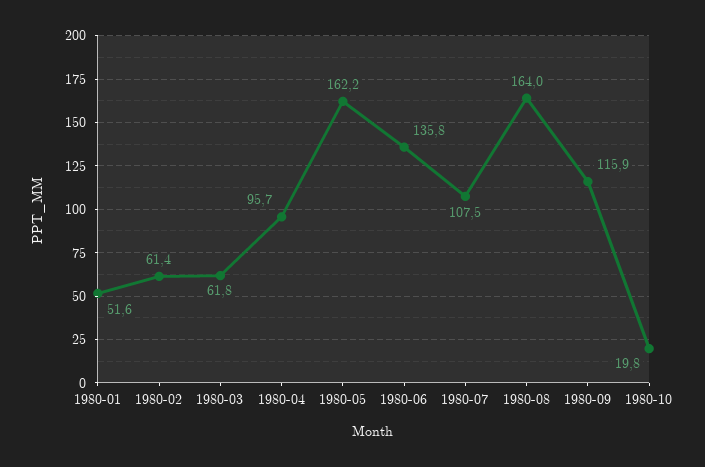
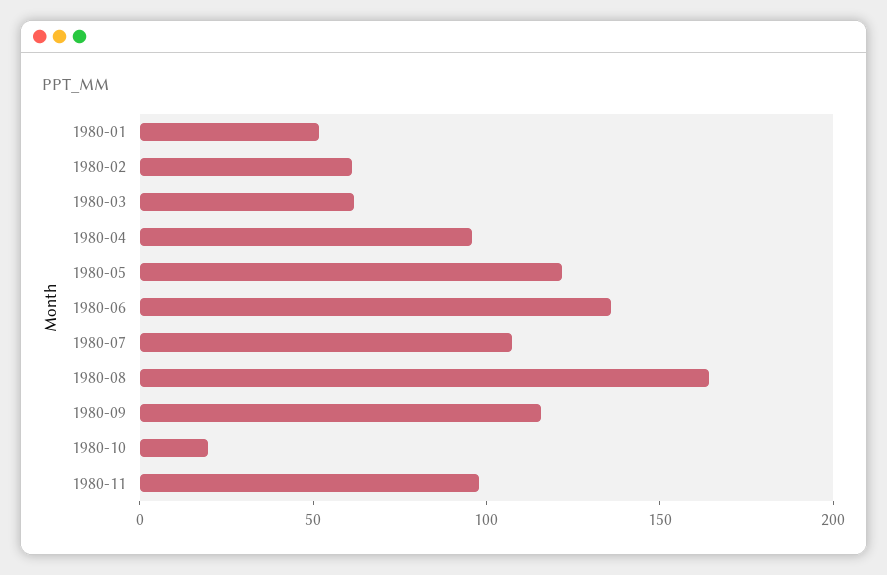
1980-05: 162.2 -> 120
1980-11: none -> 100

